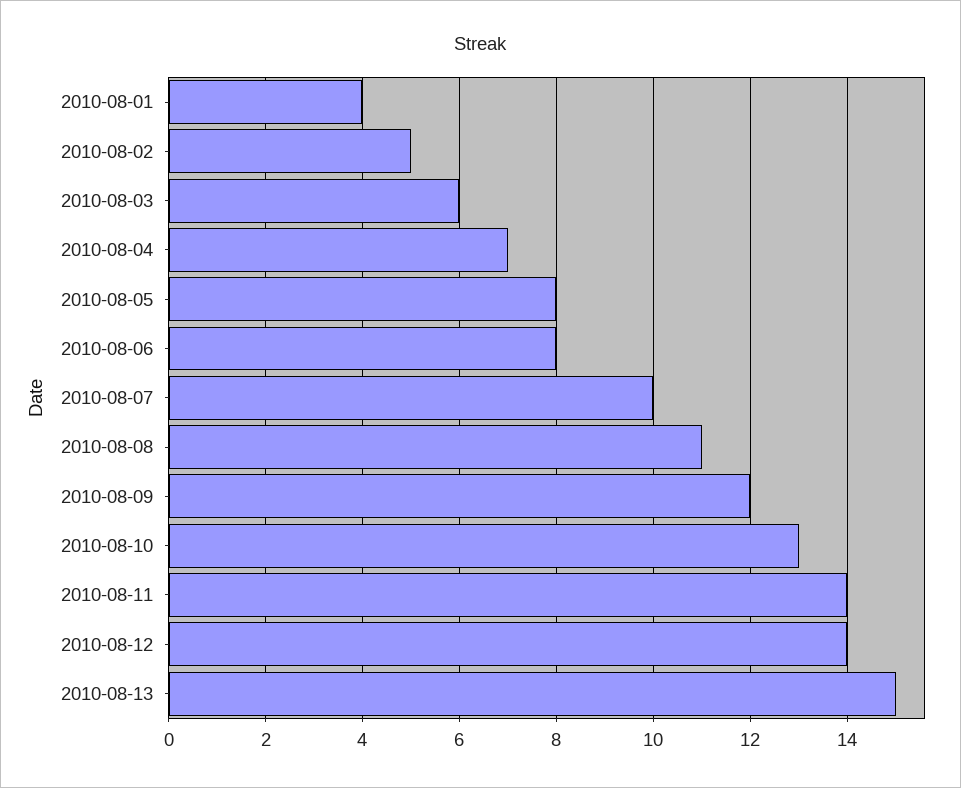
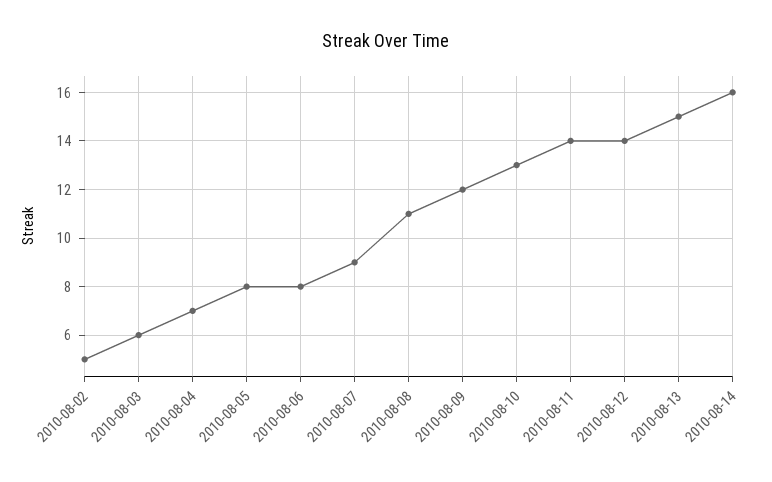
2010-08-01: 4 -> none
2010-08-07: 10 -> 9
2010-08-14: none -> 16

